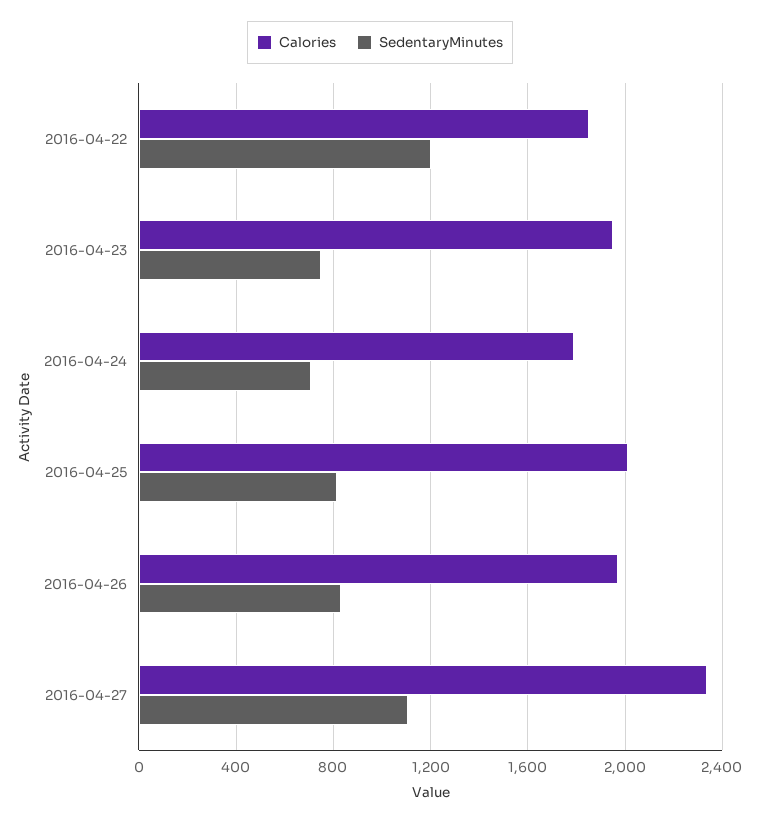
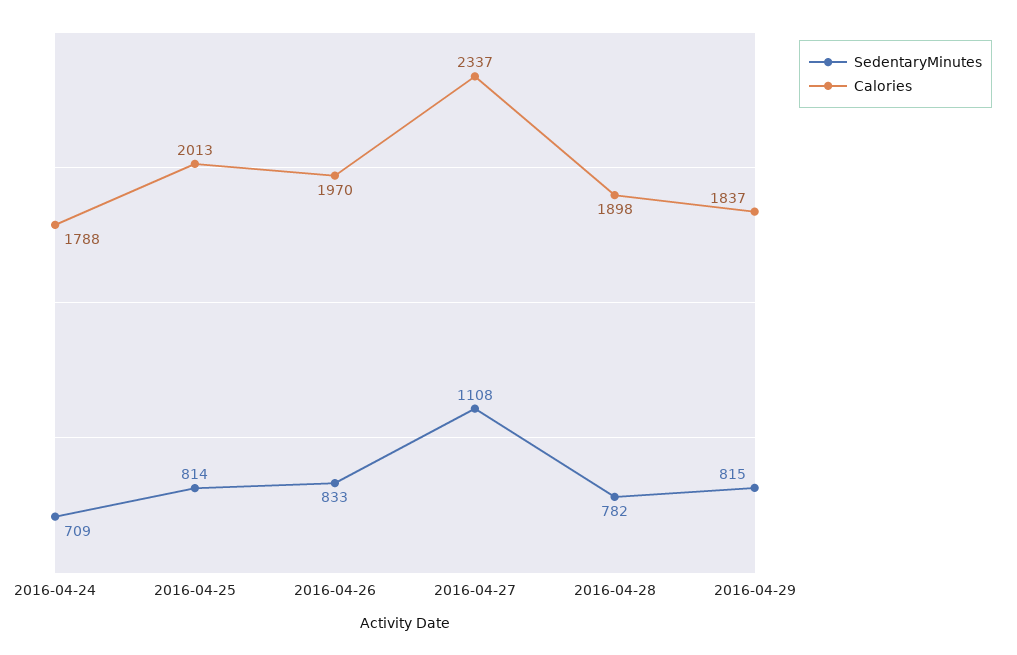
Calories, 2016-04-22: 1850 -> none
SedentaryMinutes, 2016-04-22: 1200 -> none
Calories, 2016-04-23: 1950 -> none
SedentaryMinutes, 2016-04-23: 750 -> none
SedentaryMinutes, 2016-04-28: none -> 782
Calories, 2016-04-28: none -> 1898
SedentaryMinutes, 2016-04-29: none -> 815
Calories, 2016-04-29: none -> 1837

